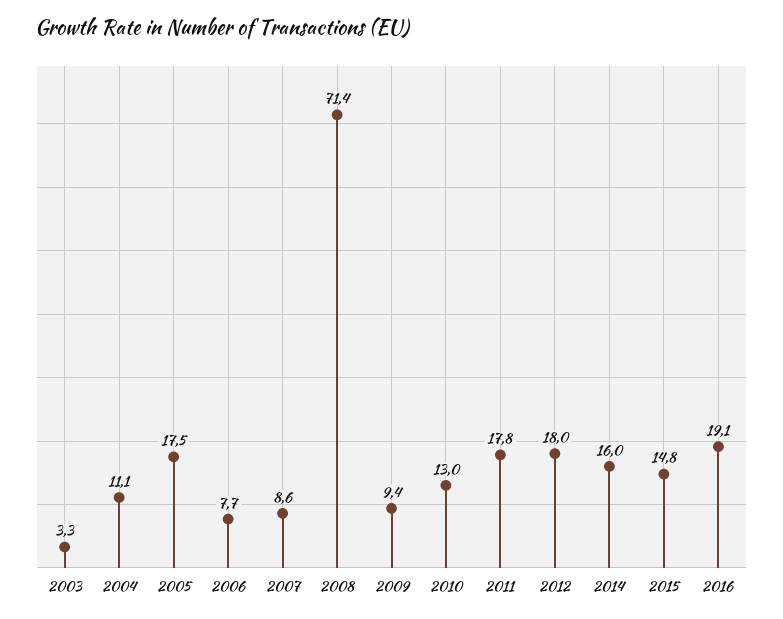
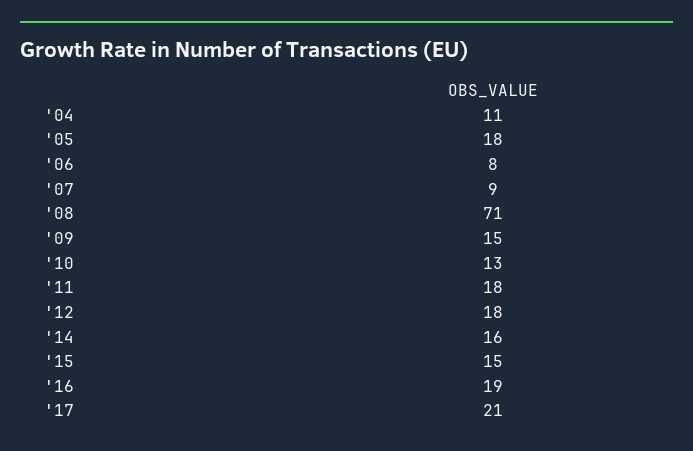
2003: 3.3 -> none
2009: 9.4 -> 15
'17: none -> 21

